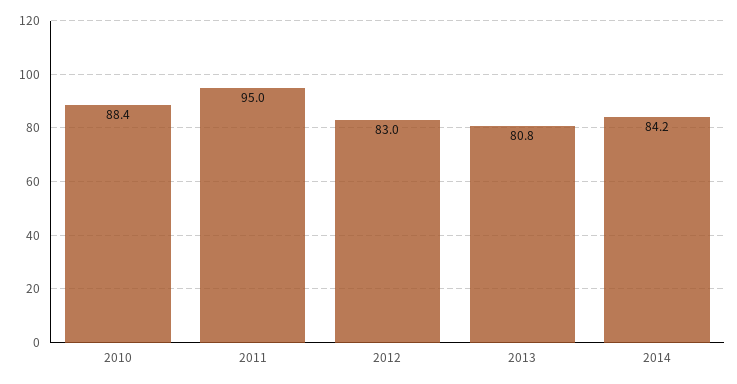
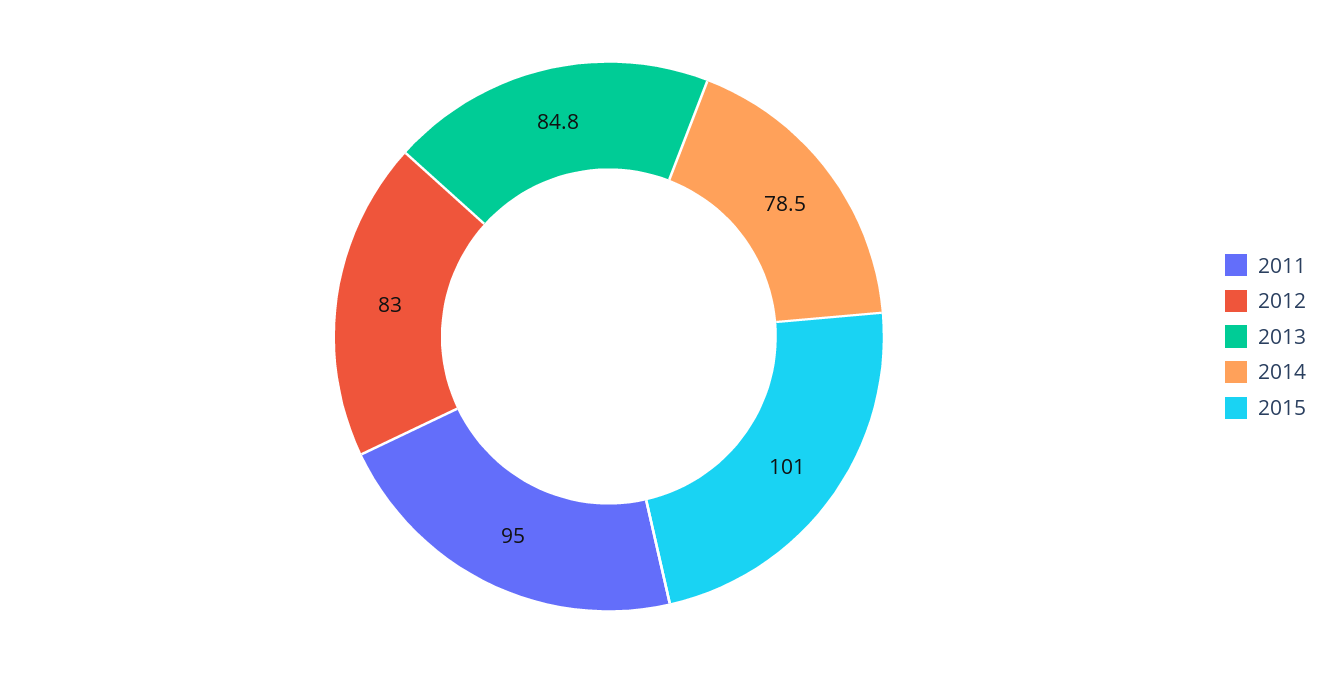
2010: 88.4 -> none
2013: 80.8 -> 84.8
2014: 84.2 -> 78.5
2015: none -> 101

